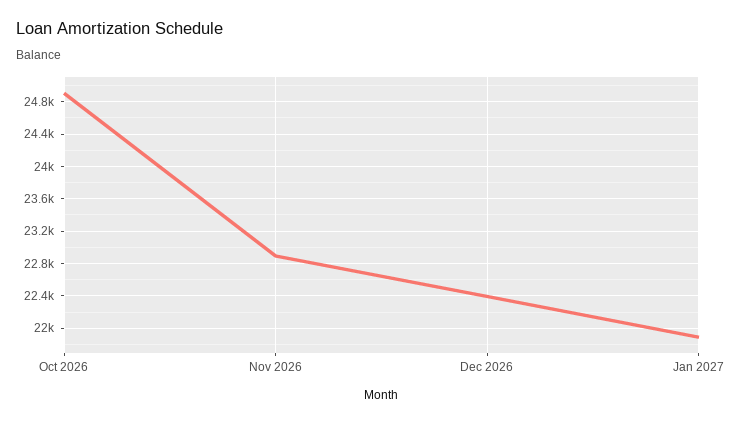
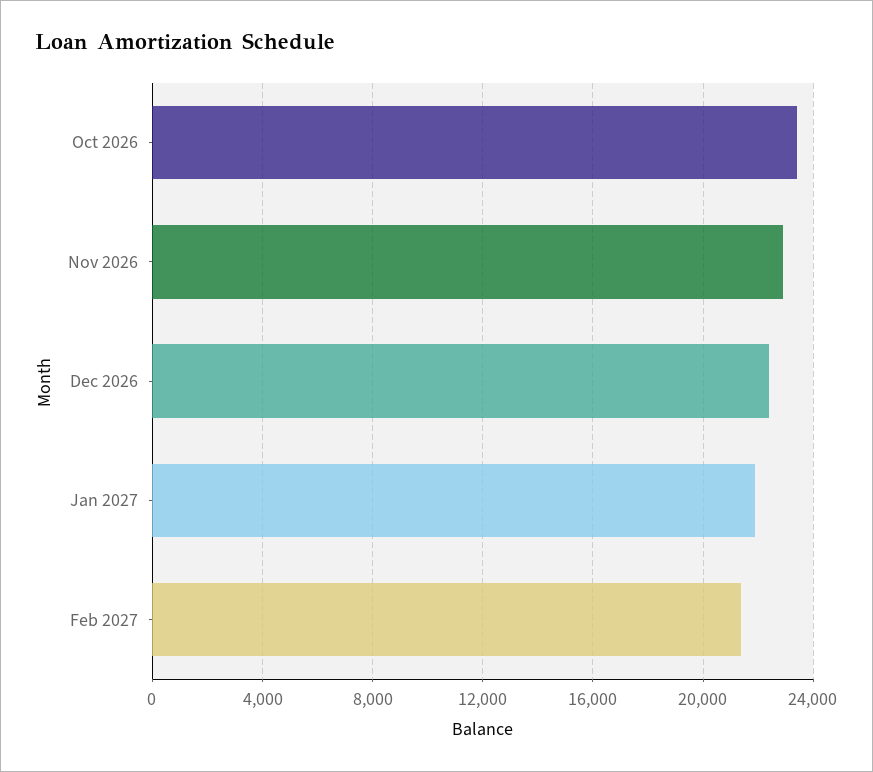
Oct 2026: 24900 -> 23500
Feb 2027: none -> 21500

